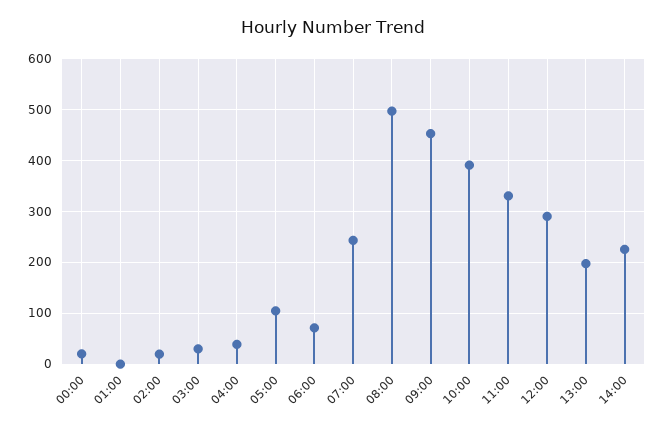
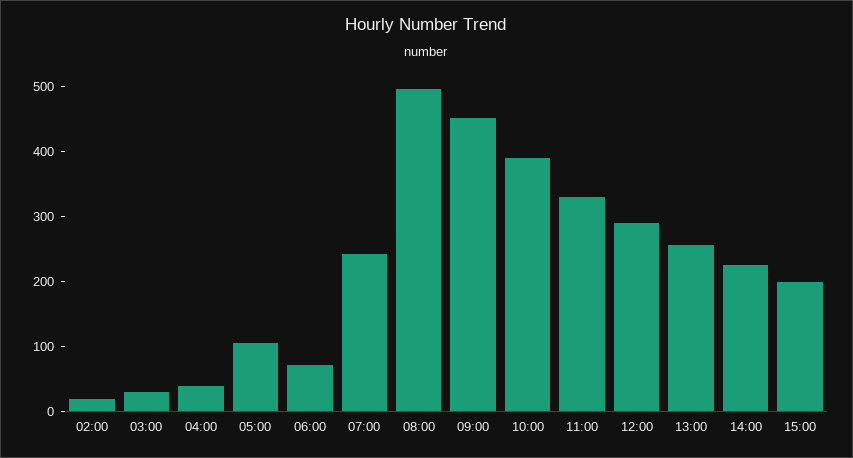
00:00: 20 -> none
01:00: 0 -> none
13:00: 200 -> 260
15:00: none -> 200

